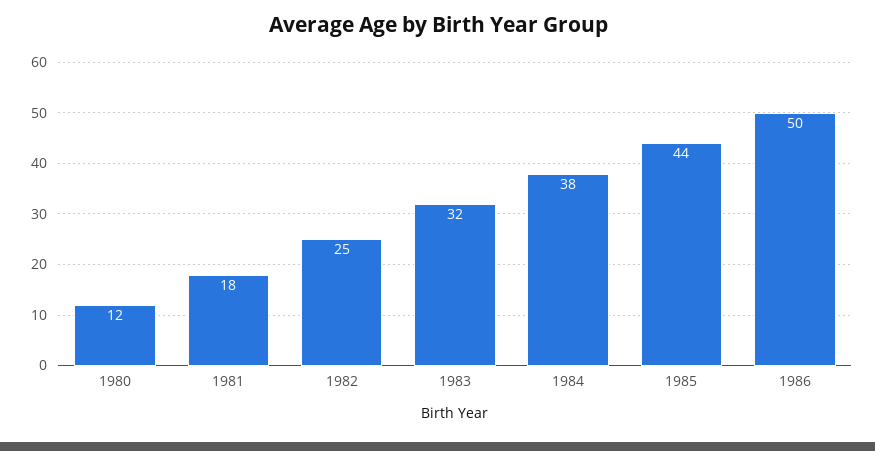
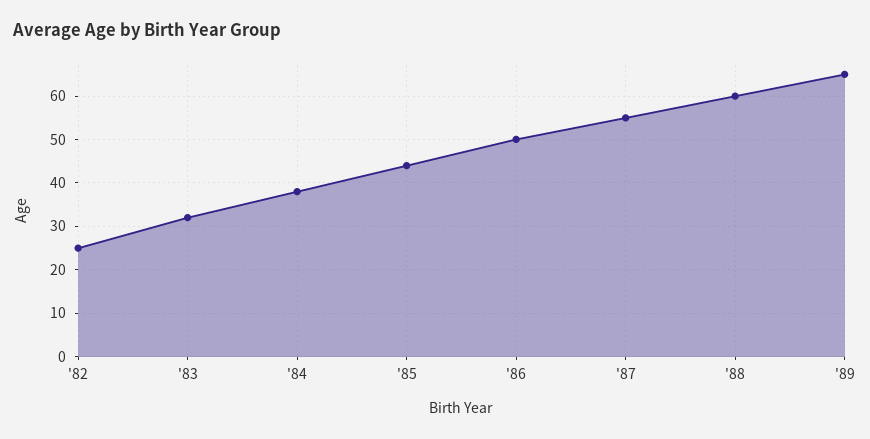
1980: 12 -> none
1981: 18 -> none
'87: none -> 55
'88: none -> 60
'89: none -> 65

